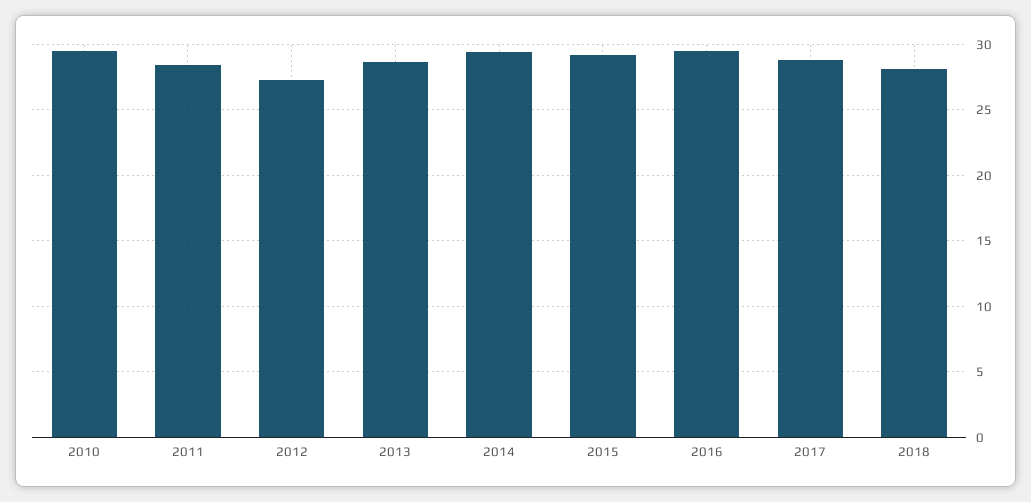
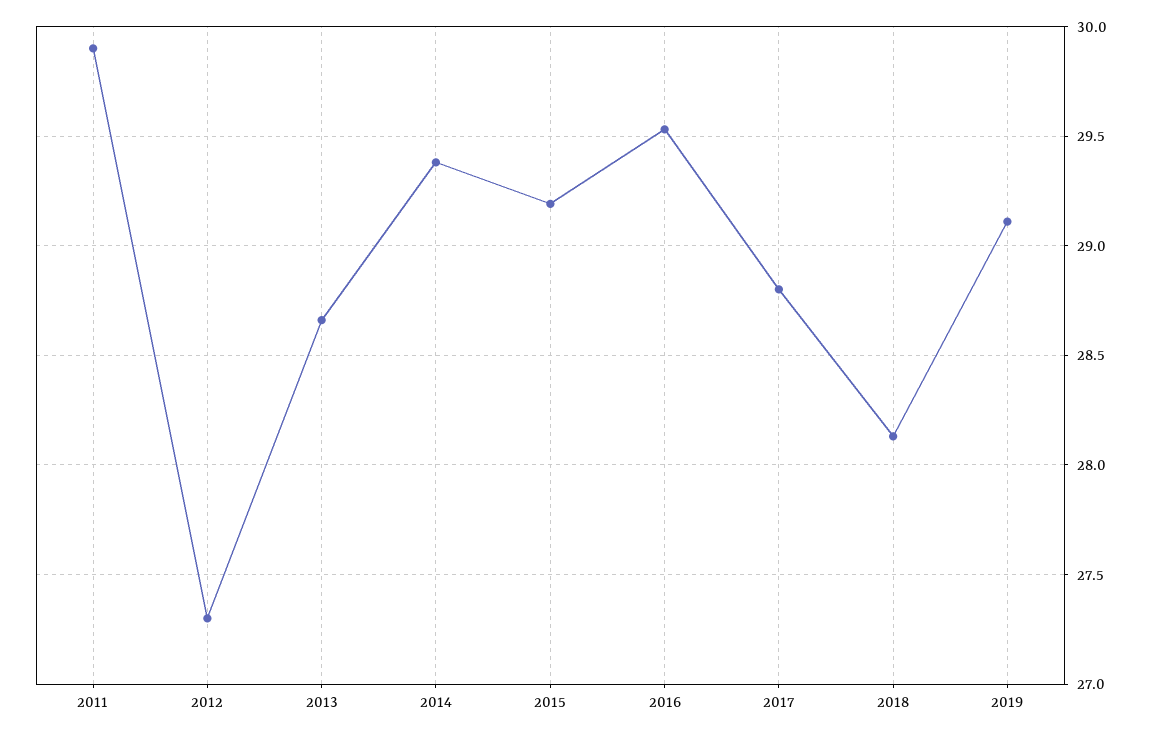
2010: 29.5 -> none
2011: 28.5 -> 29.9
2019: none -> 29.1

